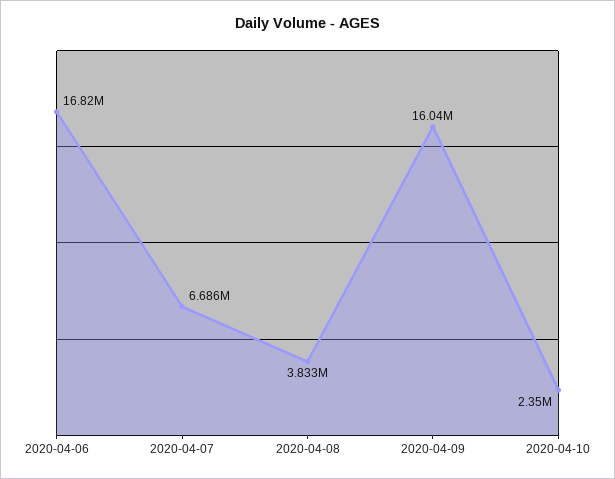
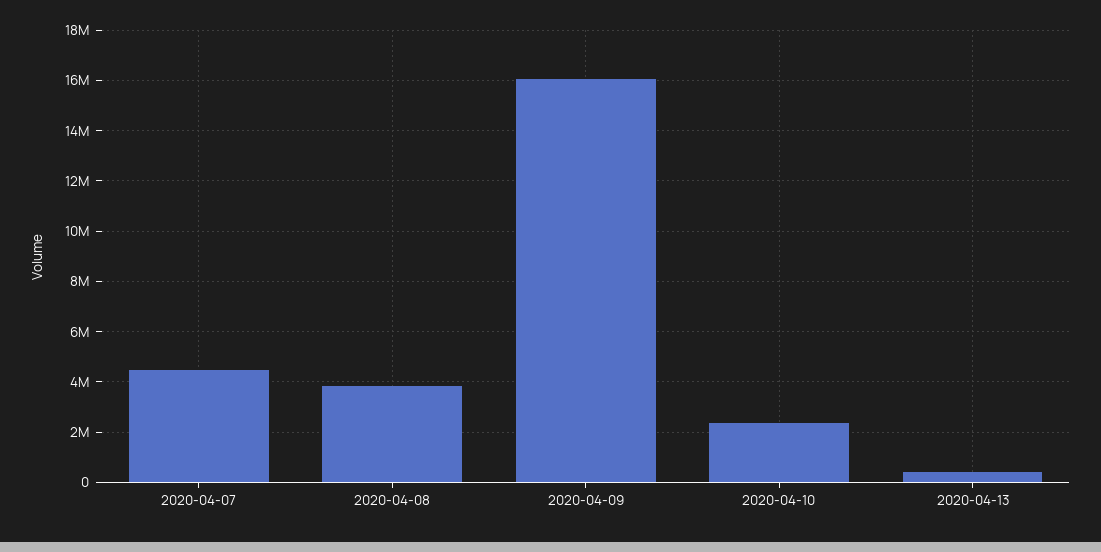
2020-04-06: 16820000 -> none
2020-04-07: 6686000 -> 4500000
2020-04-13: none -> 500000

